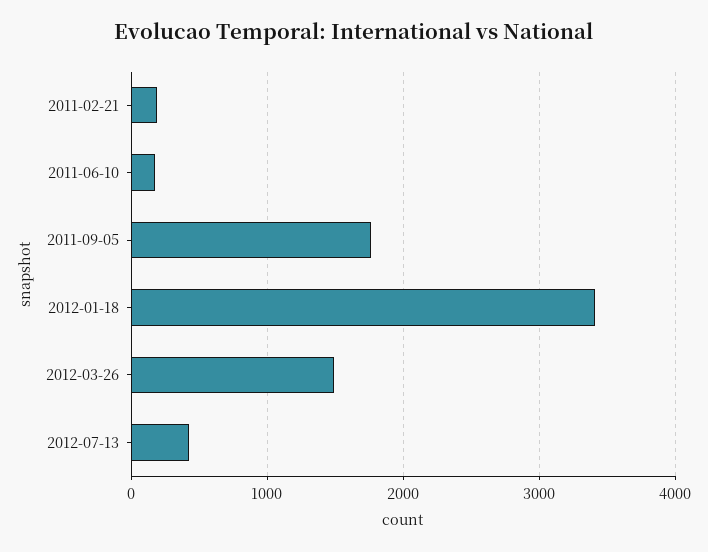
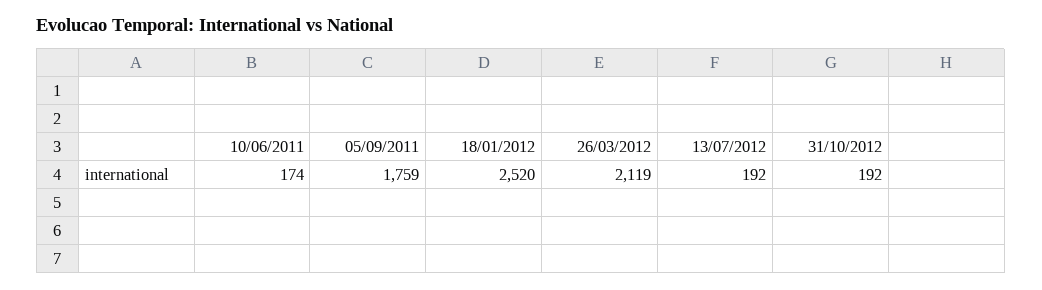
2011-02-21: 200 -> none
2012-01-18: 3400 -> 2520
2012-03-26: 1500 -> 2119
2012-07-13: 400 -> 192
31/10/2012: none -> 192

